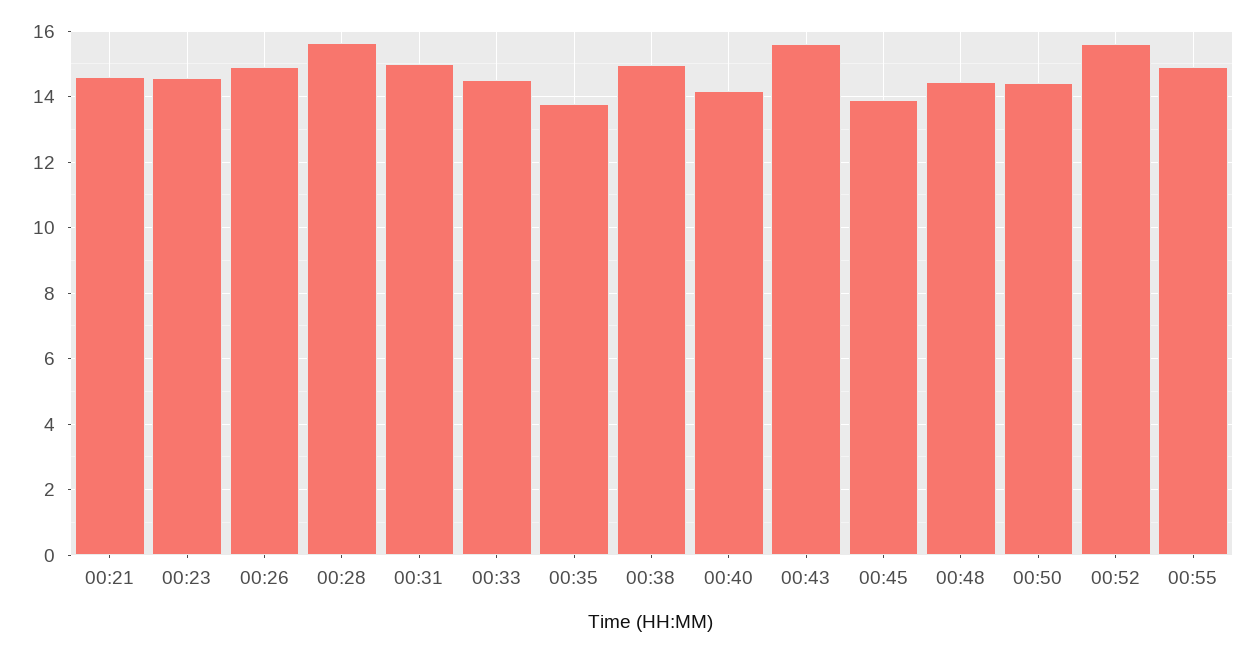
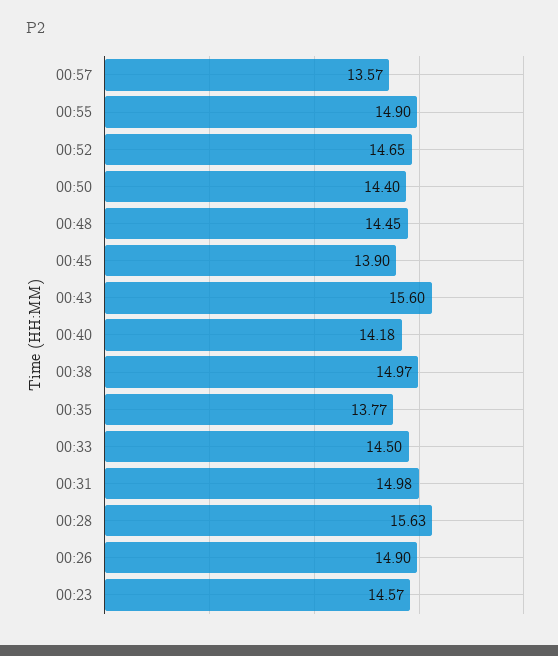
00:21: 14.6 -> none
00:52: 15.6 -> 14.65
00:57: none -> 13.57

